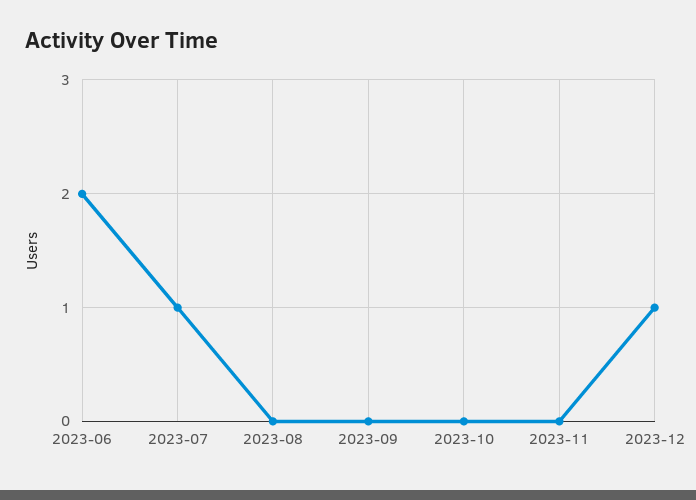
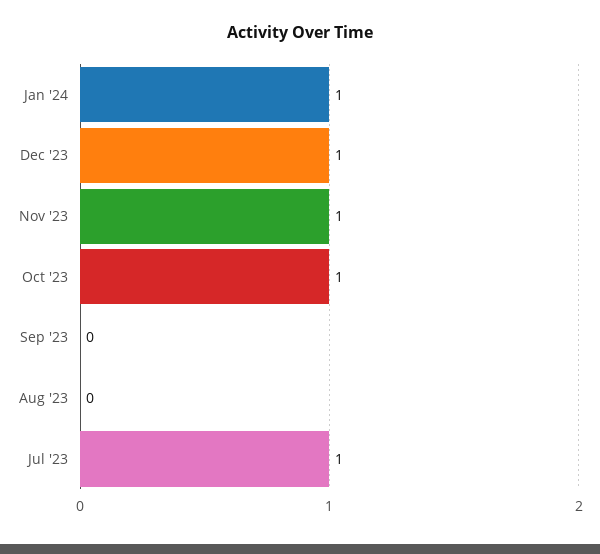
2023-06: 2 -> none
2023-10: 0 -> 1
2023-11: 0 -> 1
Jan '24: none -> 1

